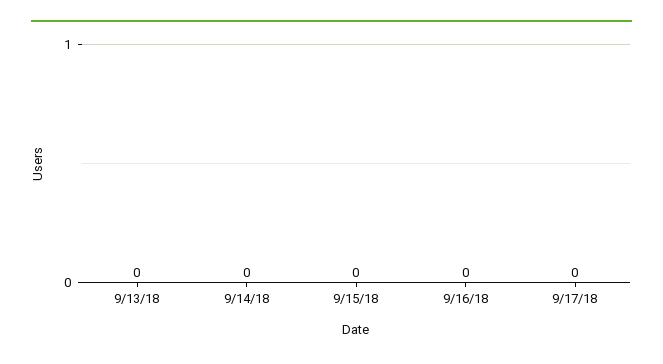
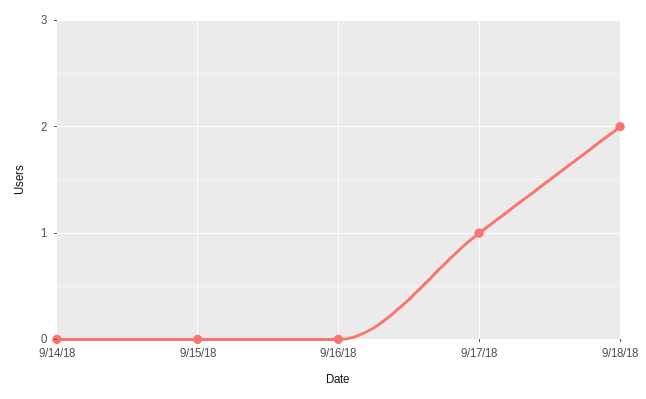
9/13/18: 0 -> none
9/17/18: 0 -> 1
9/18/18: none -> 2

